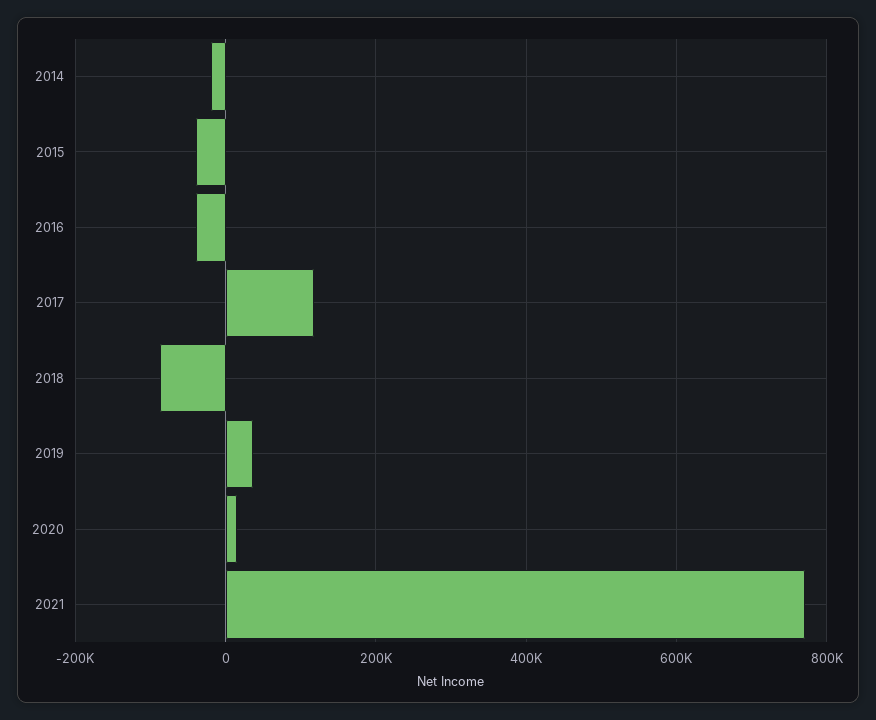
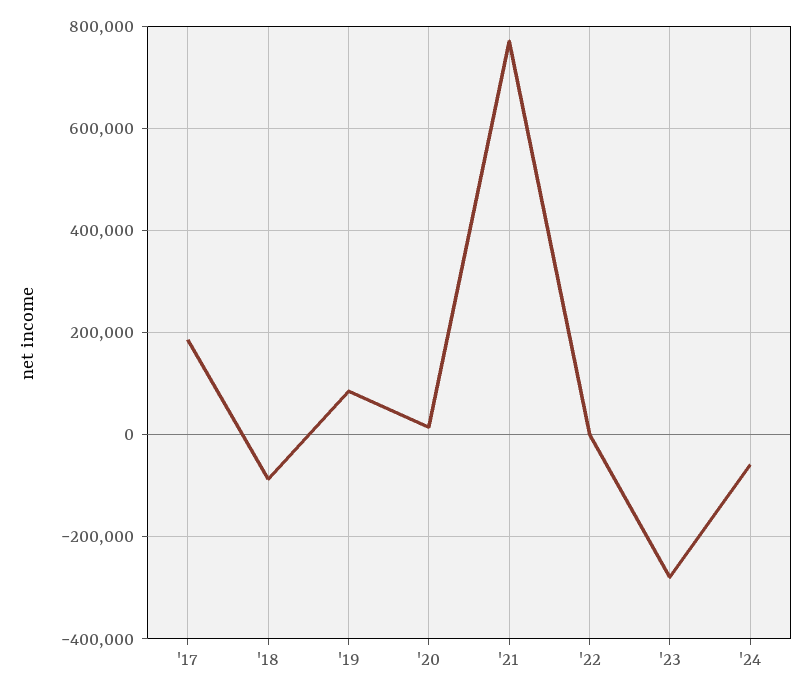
2014: -20000 -> none
2015: -40000 -> none
2016: -40000 -> none
2017: 120000 -> 180000
2019: 40000 -> 80000
'22: none -> 0
'23: none -> -280000
'24: none -> -60000

